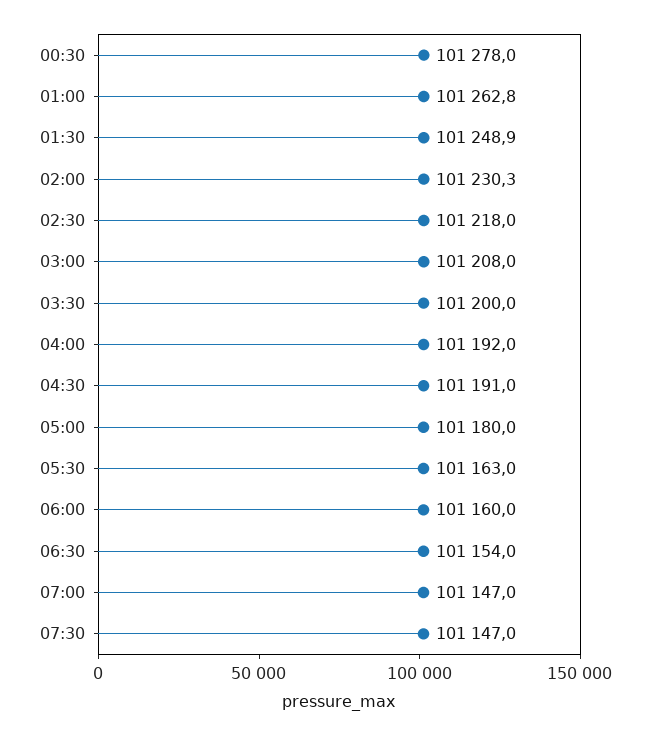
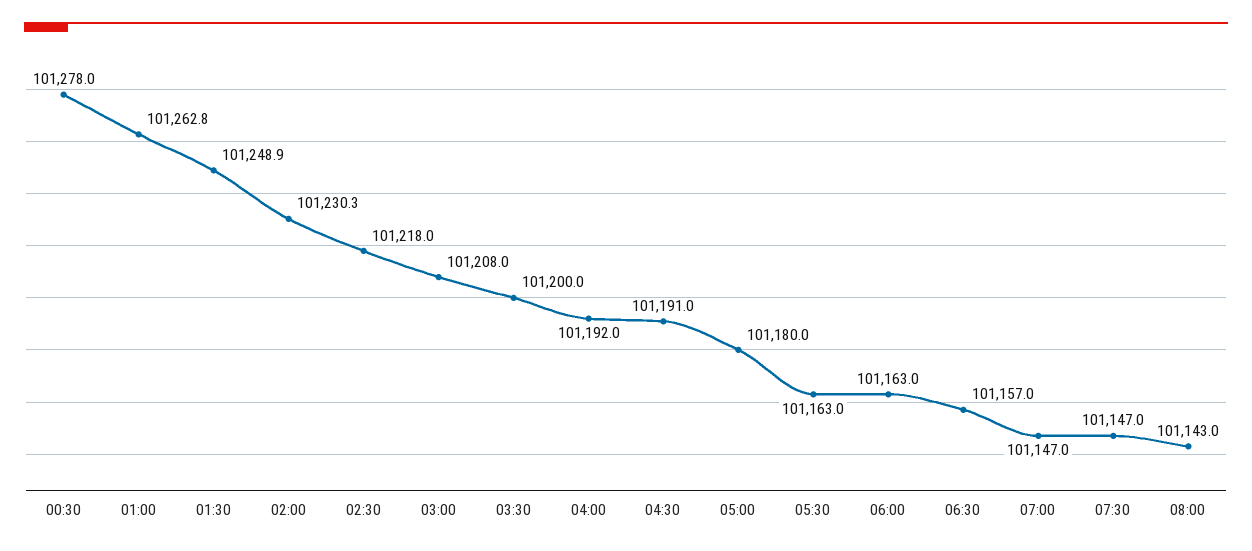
06:00: 101160 -> 101163
06:30: 101154 -> 101157
08:00: none -> 101143

